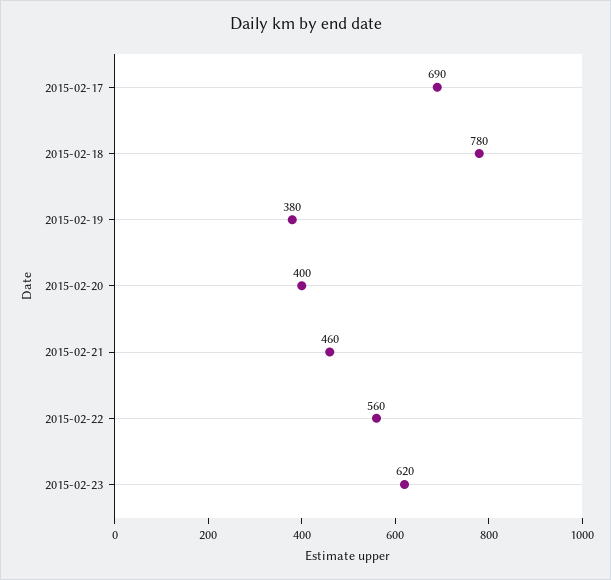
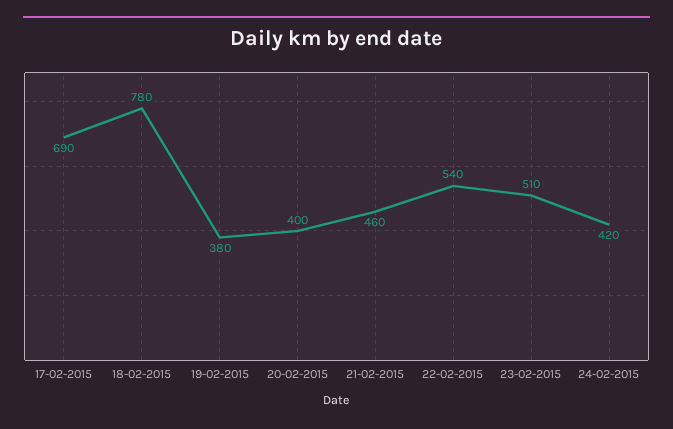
2015-02-22: 560 -> 540
2015-02-23: 620 -> 510
24-02-2015: none -> 420

